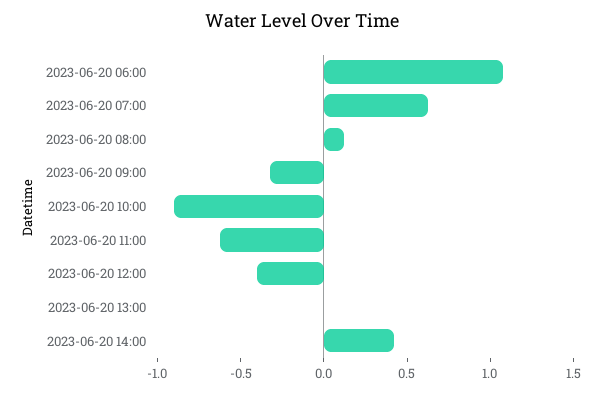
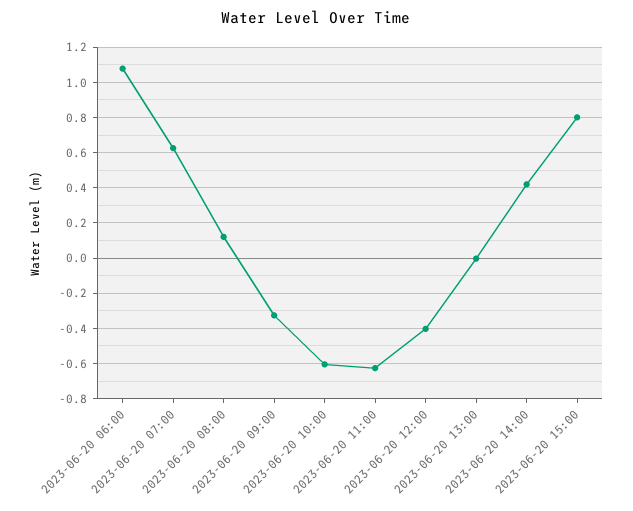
2023-06-20 10:00: -0.9 -> -0.6
2023-06-20 15:00: none -> 0.8

